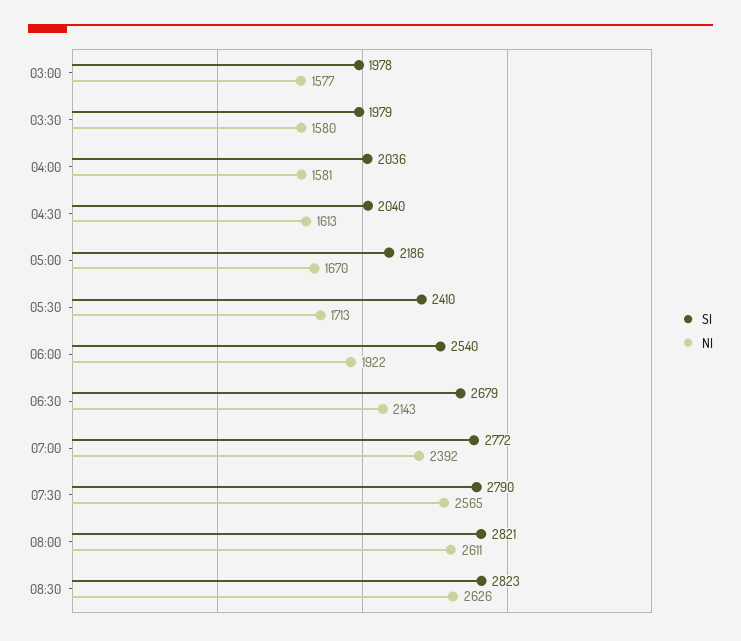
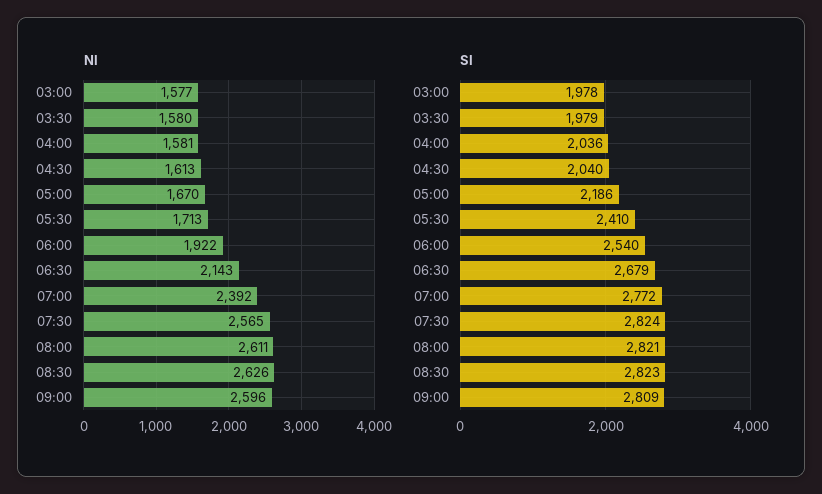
SI, 07:30: 2790 -> 2824
NI, 09:00: none -> 2596
SI, 09:00: none -> 2809

